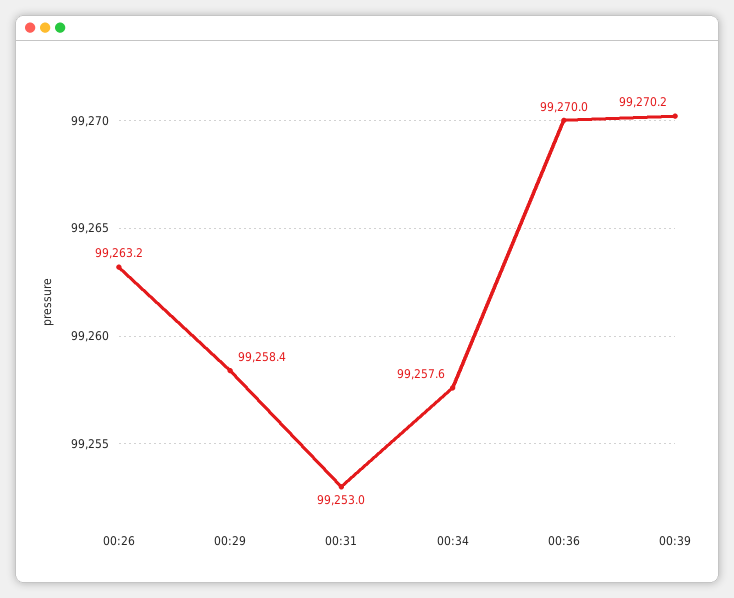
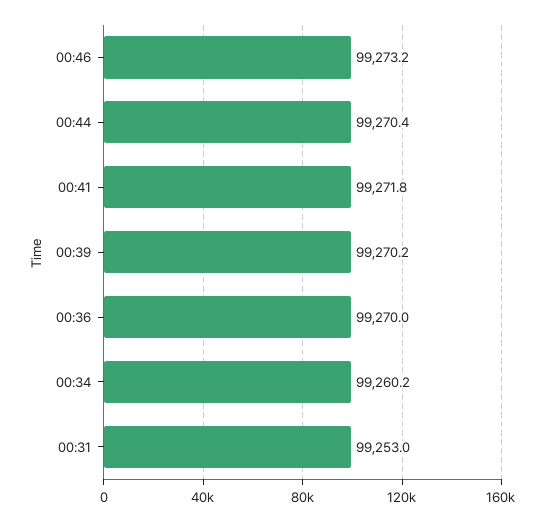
00:26: 99263.2 -> none
00:29: 99258.4 -> none
00:34: 99257.6 -> 99260.2
00:46: none -> 99273.2
00:44: none -> 99270.4
00:41: none -> 99271.8

